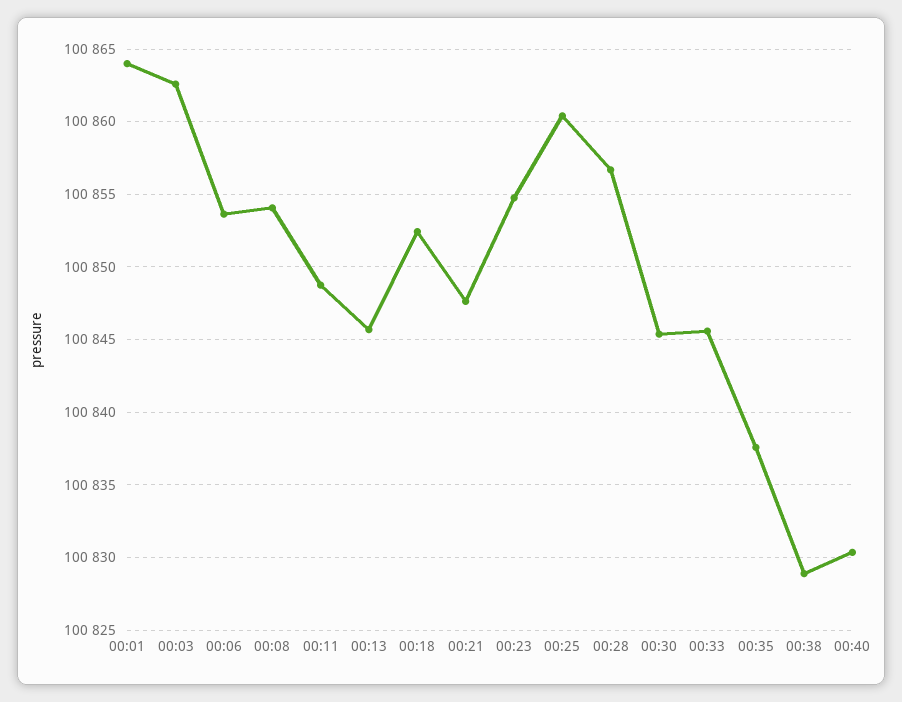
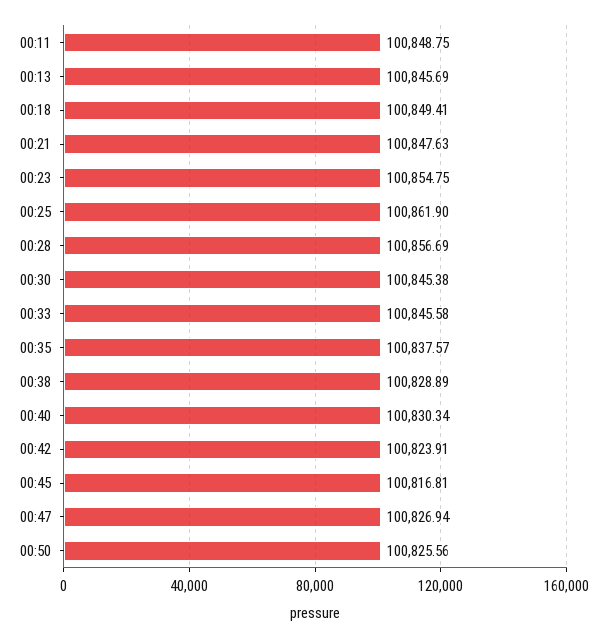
00:01: 100864 -> none
00:03: 100862.5 -> none
00:06: 100853.5 -> none
00:08: 100854 -> none
00:18: 100852.5 -> 100849.41
00:25: 100860.5 -> 100861.9
00:42: none -> 100823.91
00:45: none -> 100816.81
00:47: none -> 100826.94
00:50: none -> 100825.56

